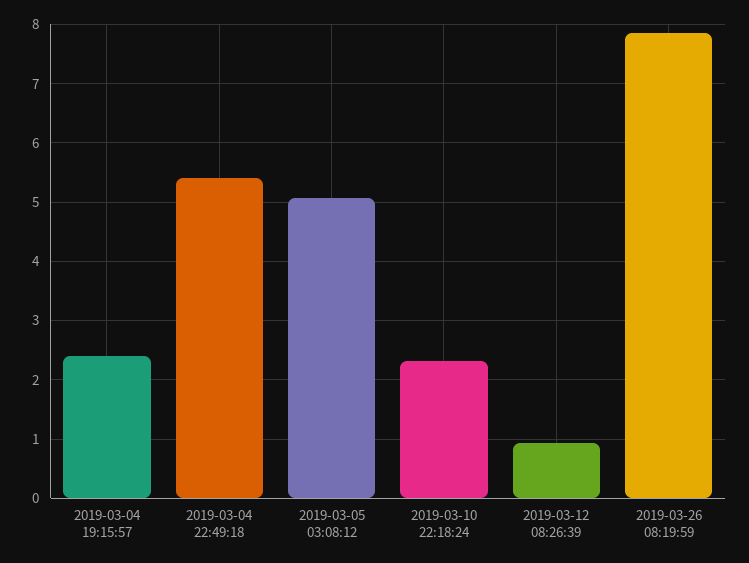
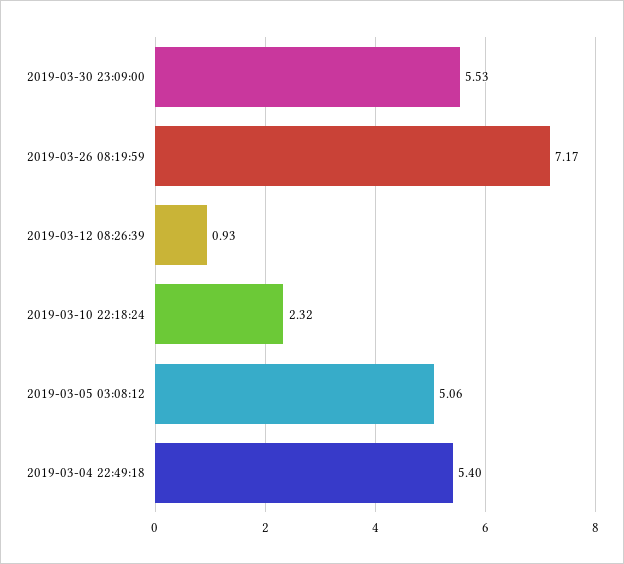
2019-03-04 19:15:57: 2.4 -> none
2019-03-26 08:19:59: 7.8 -> 7.17
2019-03-30 23:09:00: none -> 5.53

